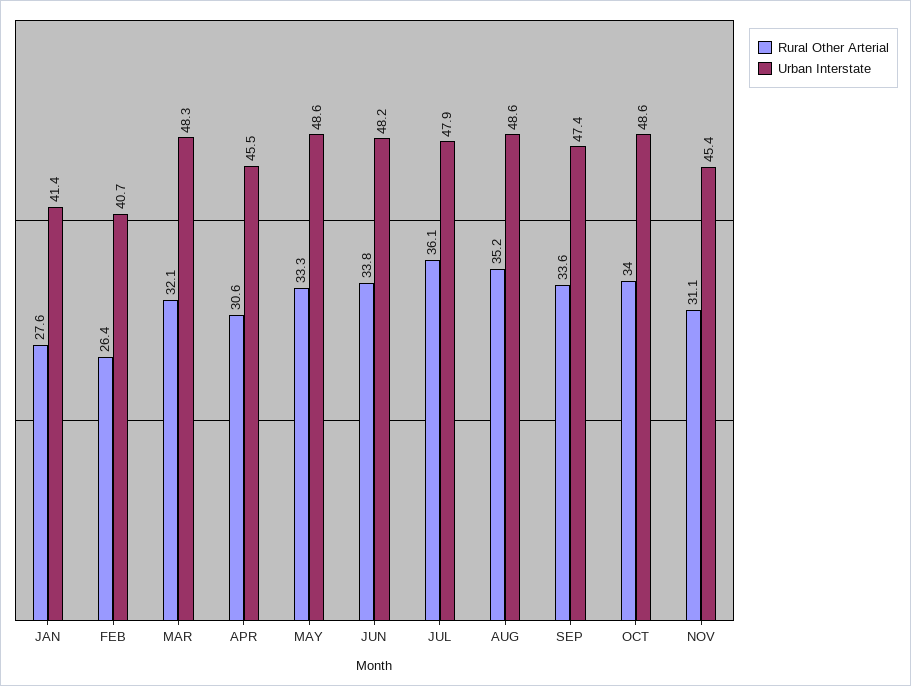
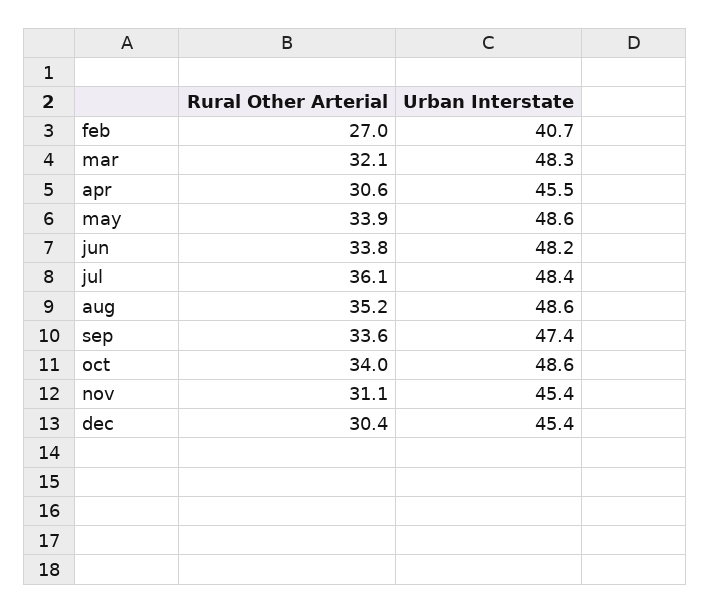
Rural Other Arterial, JAN: 27.6 -> none
Urban Interstate, JAN: 41.4 -> none
Rural Other Arterial, FEB: 26.4 -> 27
Rural Other Arterial, MAY: 33.3 -> 33.9
Urban Interstate, JUL: 47.9 -> 48.4
Rural Other Arterial, dec: none -> 30.4
Urban Interstate, dec: none -> 45.4

